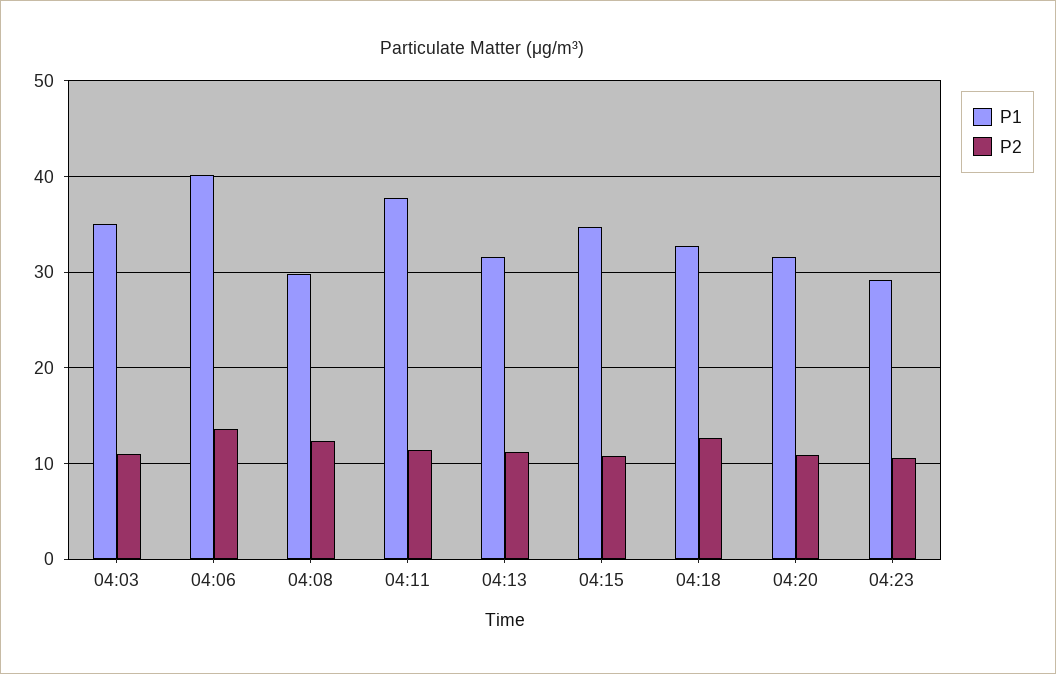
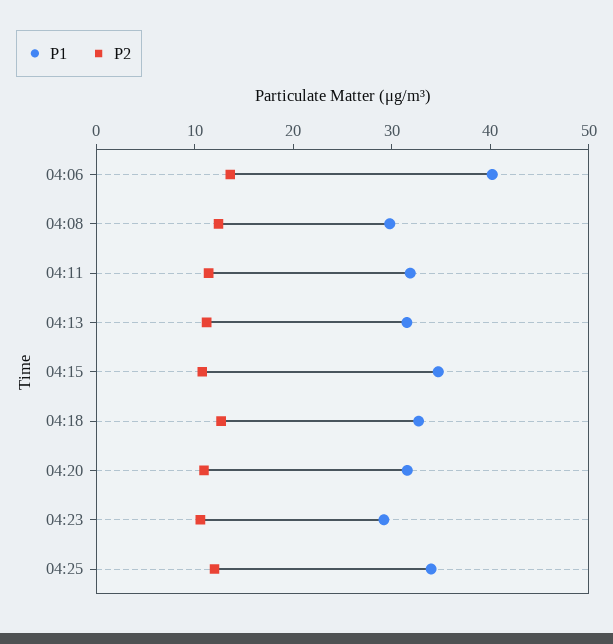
P1, 04:03: 35 -> none
P2, 04:03: 11 -> none
P1, 04:11: 38 -> 32
P1, 04:25: none -> 34
P2, 04:25: none -> 12

